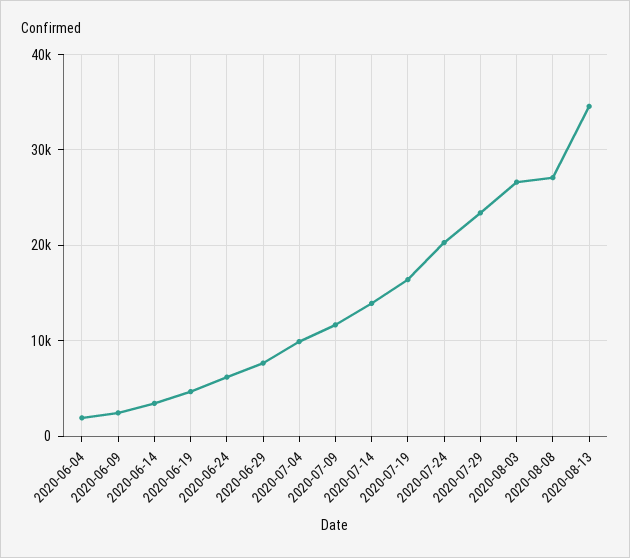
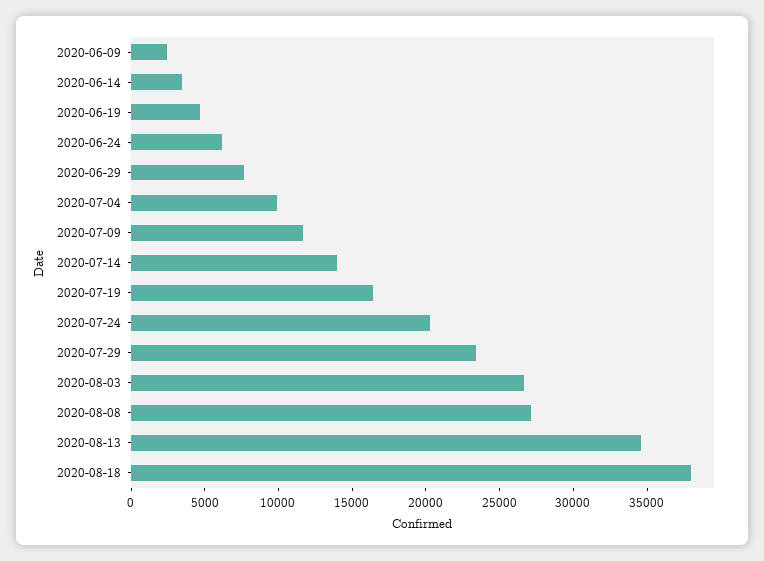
2020-06-04: 2000 -> none
2020-08-18: none -> 38000

